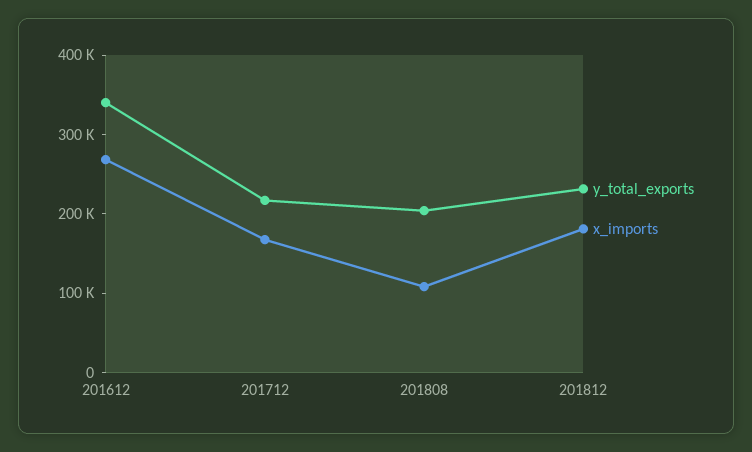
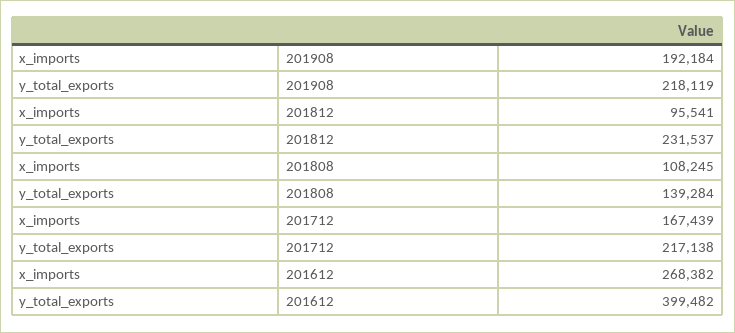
y_total_exports, 201612: 340000 -> 399482
y_total_exports, 201808: 200000 -> 139284
x_imports, 201812: 180000 -> 95541
x_imports, 201908: none -> 192184
y_total_exports, 201908: none -> 218119

